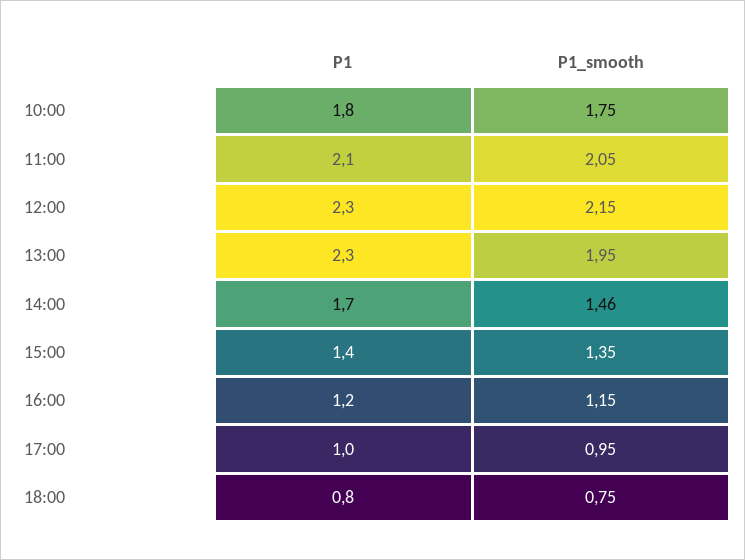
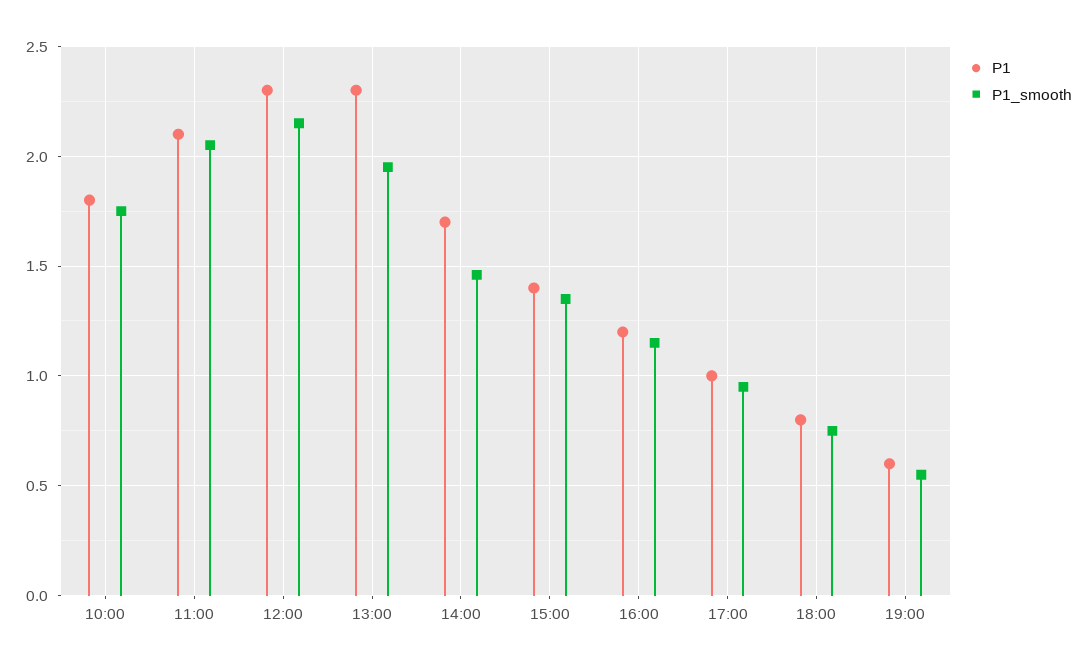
P1, 19:00: none -> 0.6
P1_smooth, 19:00: none -> 0.55

